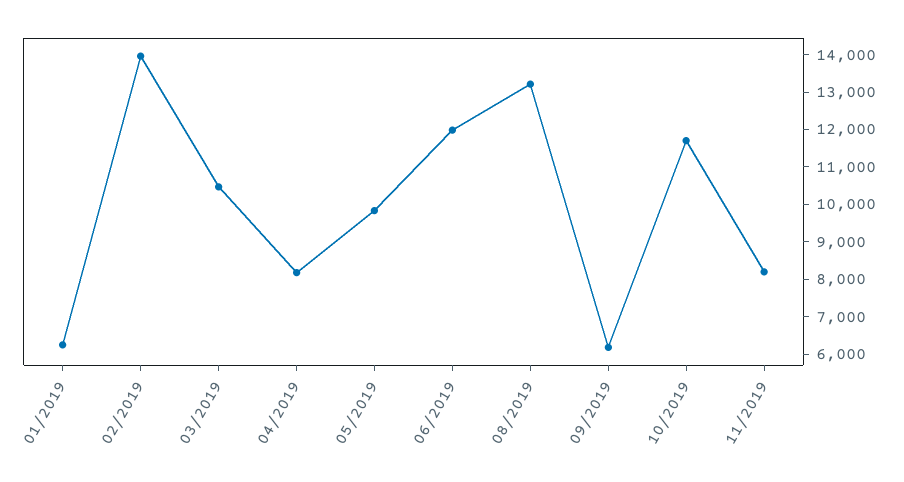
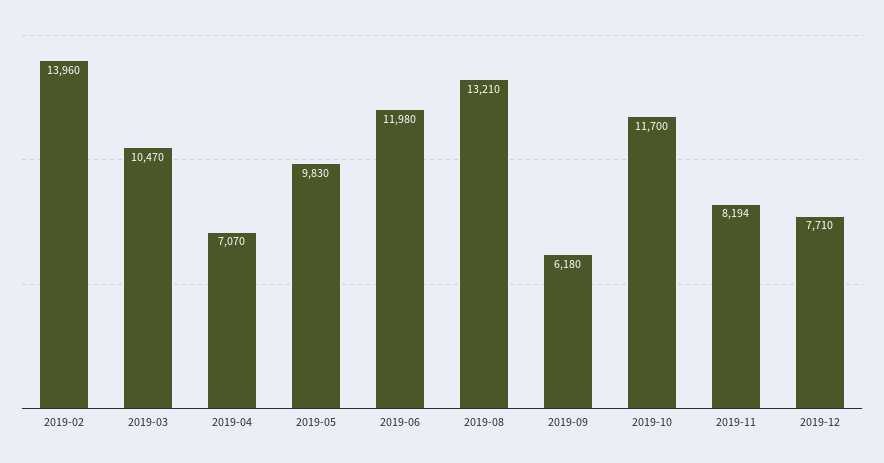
01/2019: 6250 -> none
04/2019: 8250 -> 7070
2019-12: none -> 7710

